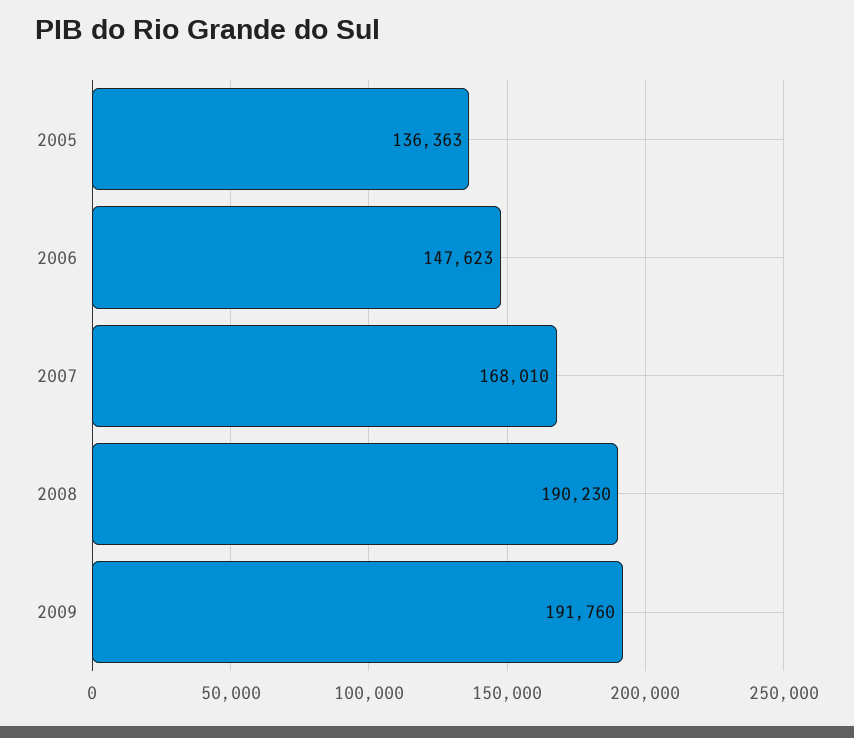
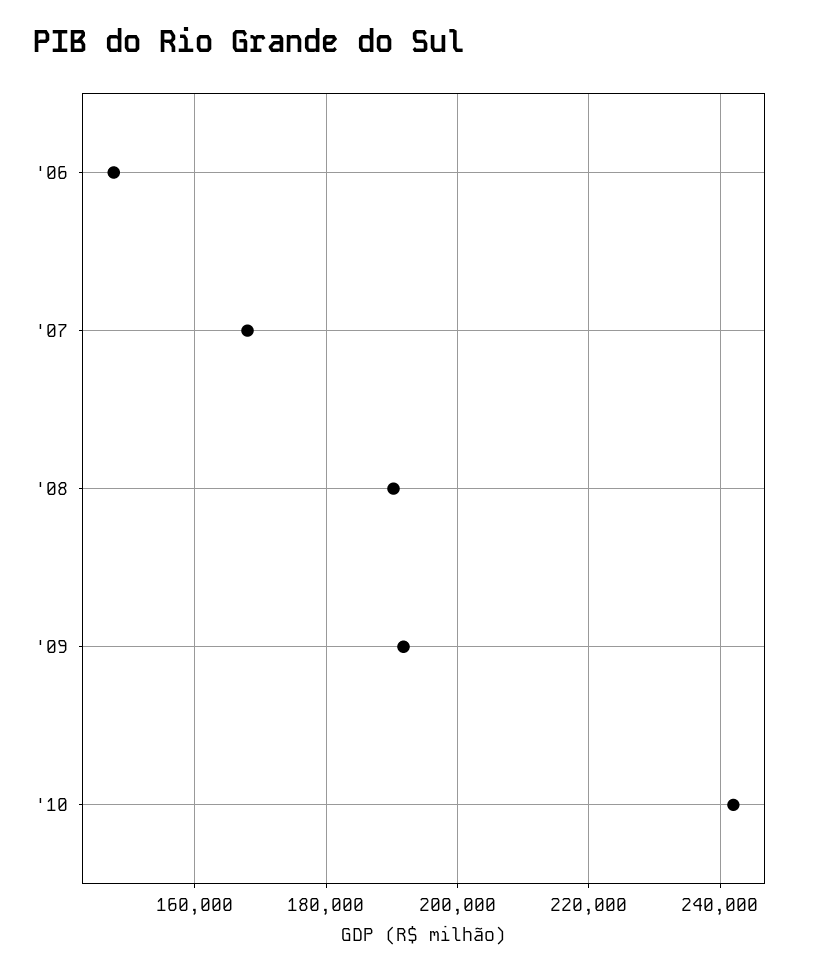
2005: 136363 -> none
'10: none -> 242000

